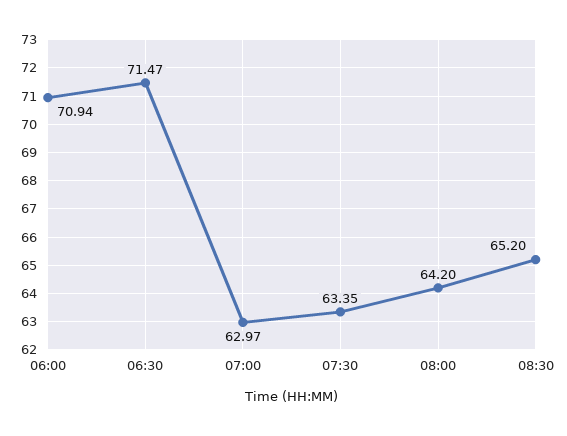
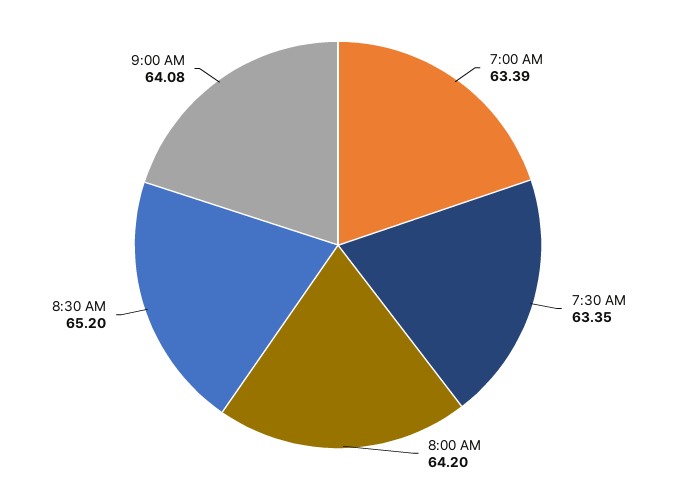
06:00: 70.94 -> none
06:30: 71.47 -> none
07:00: 62.97 -> 63.39
9:00 AM: none -> 64.08

